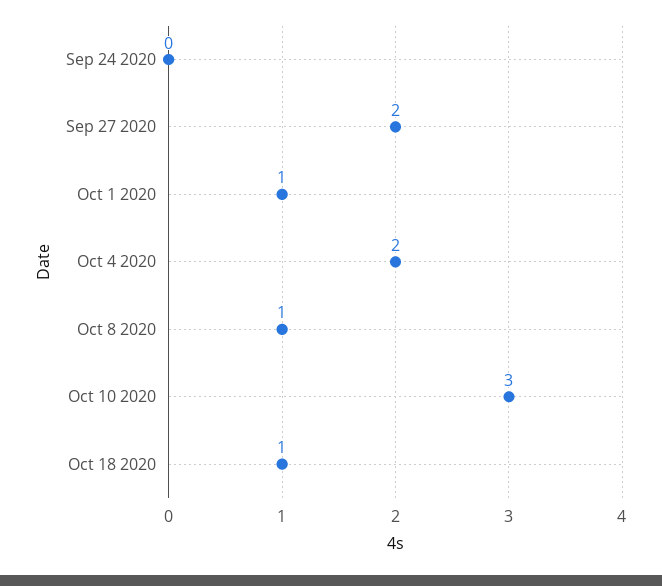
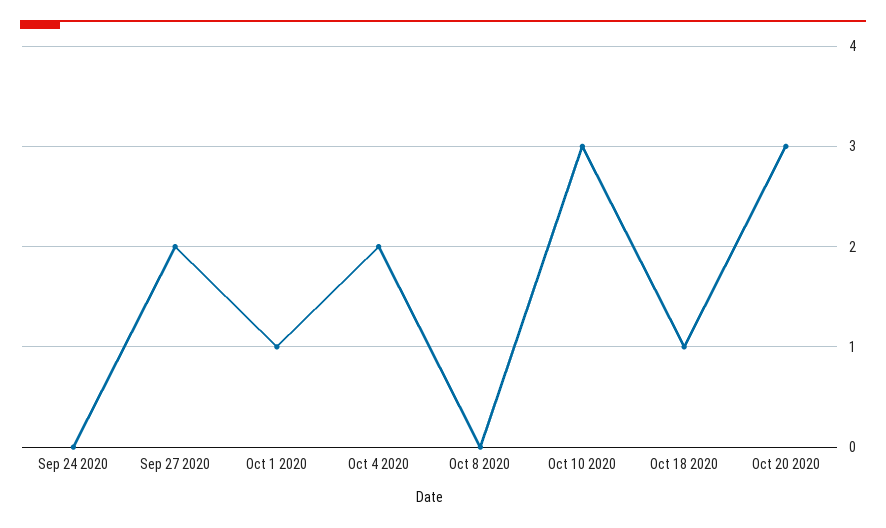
Oct 8 2020: 1 -> 0
Oct 20 2020: none -> 3

